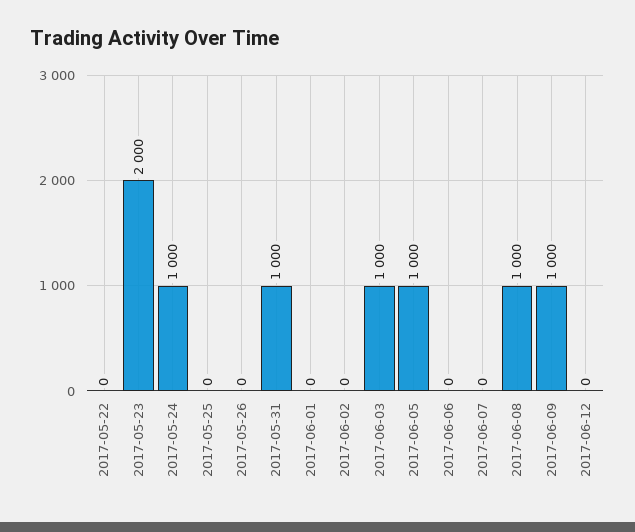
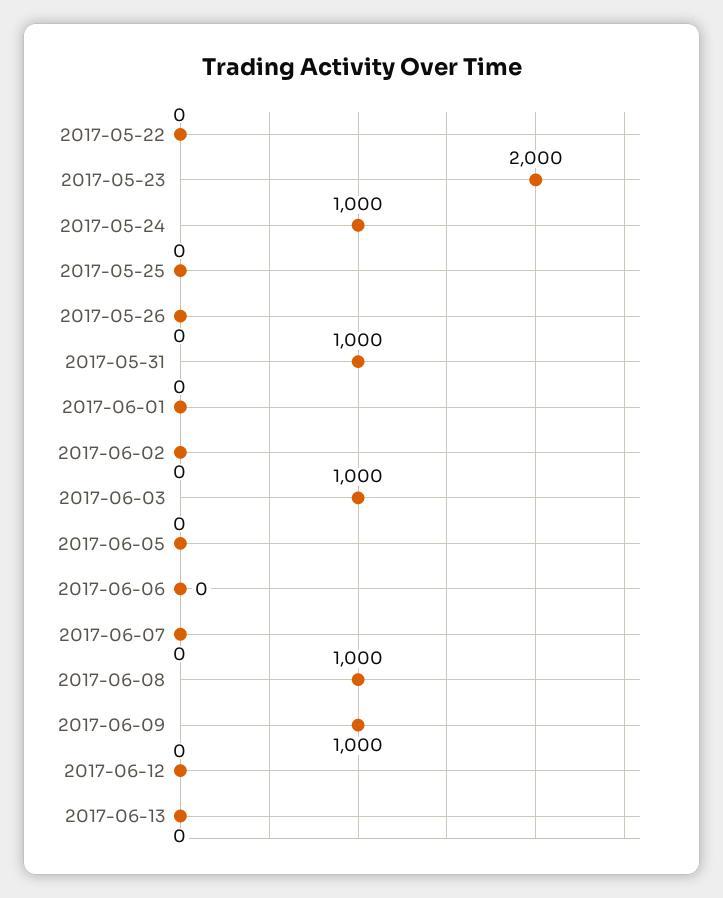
2017-06-05: 1000 -> 0
2017-06-13: none -> 0

